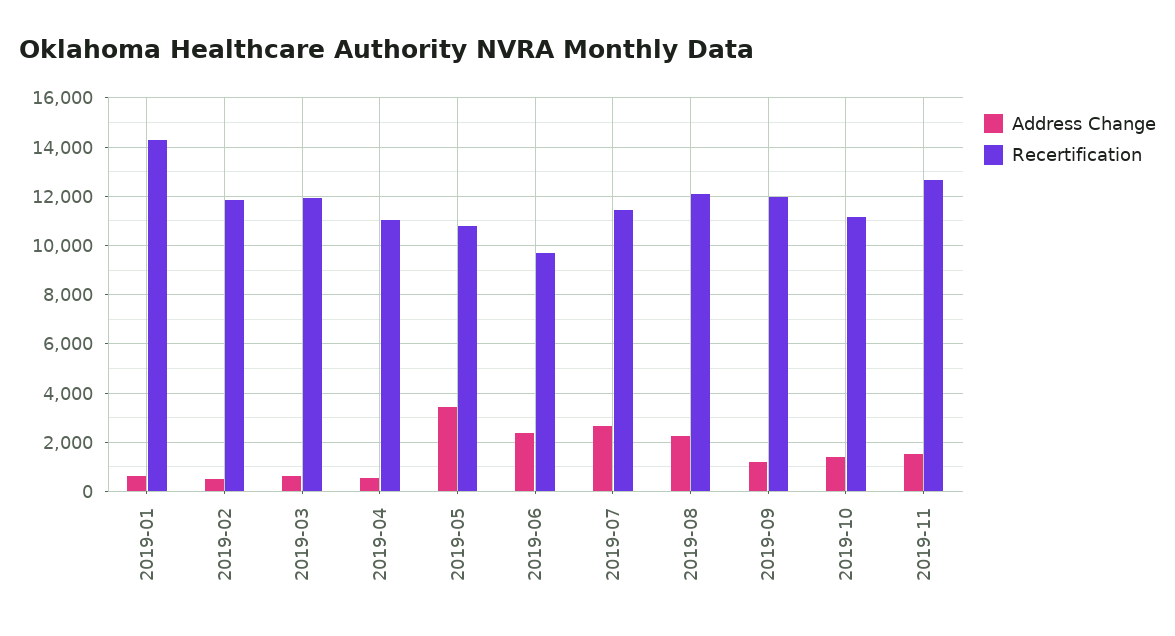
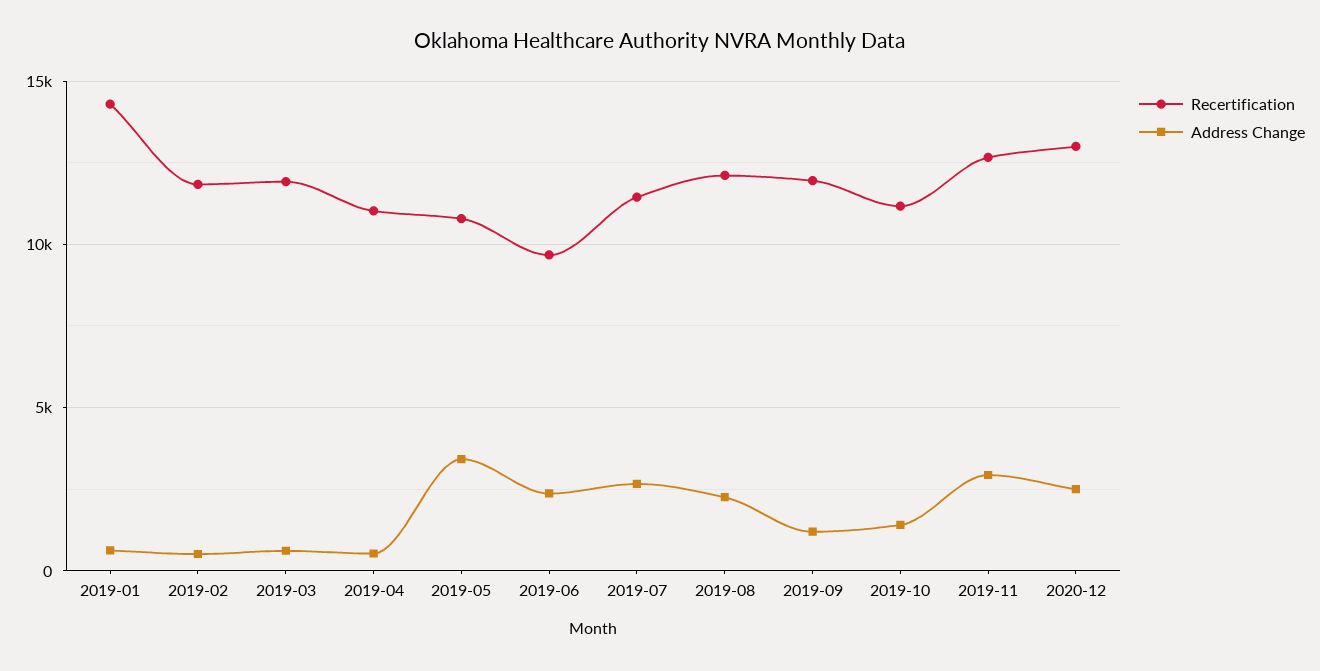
Address Change, 2019-11: 1500 -> 3000
Recertification, 2020-12: none -> 13000
Address Change, 2020-12: none -> 2500

